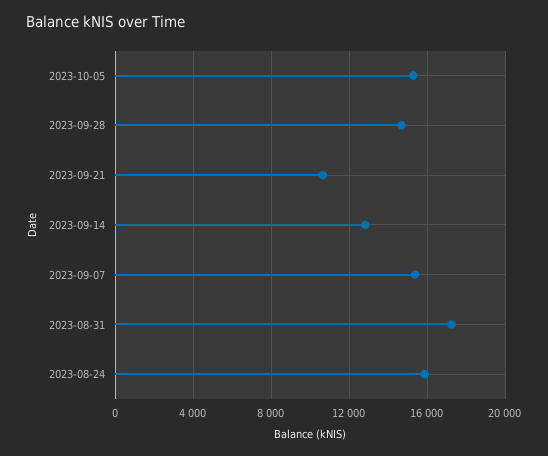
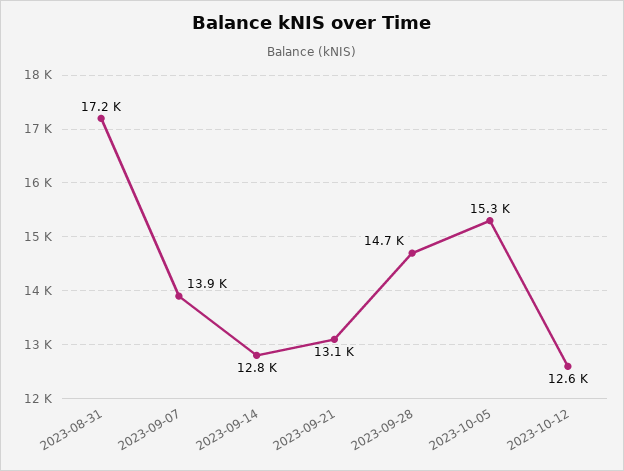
2023-09-21: 10500 -> 13100
2023-09-07: 15500 -> 13900
2023-08-24: 16000 -> none
2023-10-12: none -> 12600

